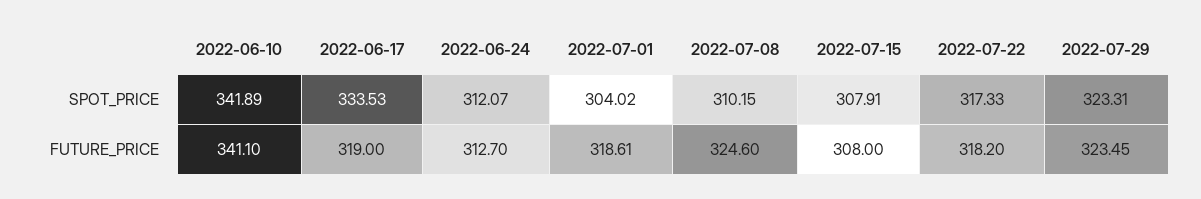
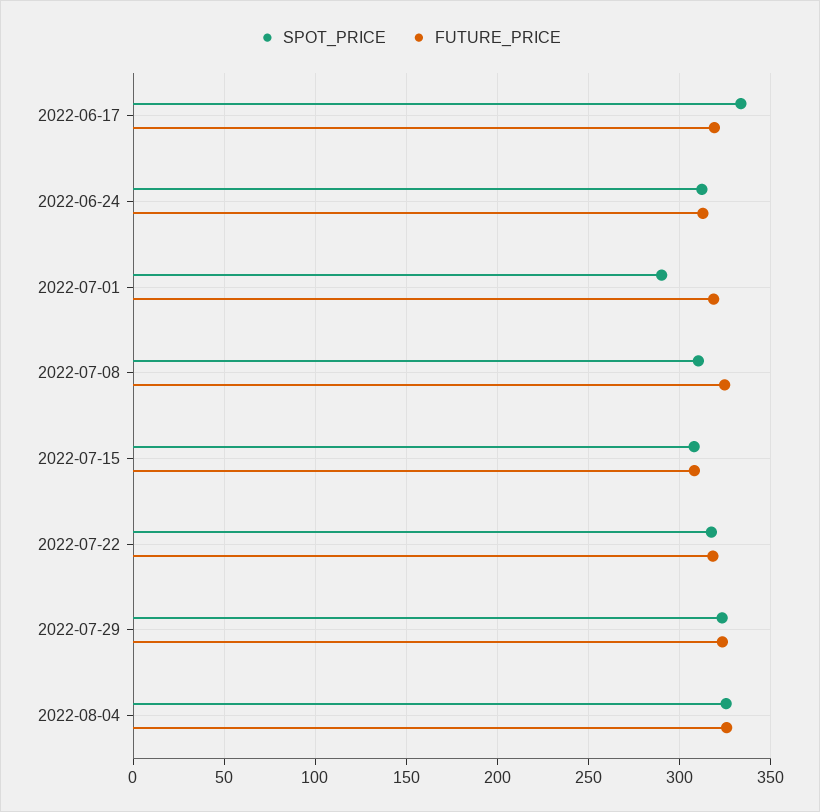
SPOT_PRICE, 2022-06-10: 341.89 -> none
SPOT_PRICE, 2022-07-01: 304.02 -> 290
FUTURE_PRICE, 2022-06-10: 341.1 -> none
SPOT_PRICE, 2022-08-04: none -> 325
FUTURE_PRICE, 2022-08-04: none -> 325

